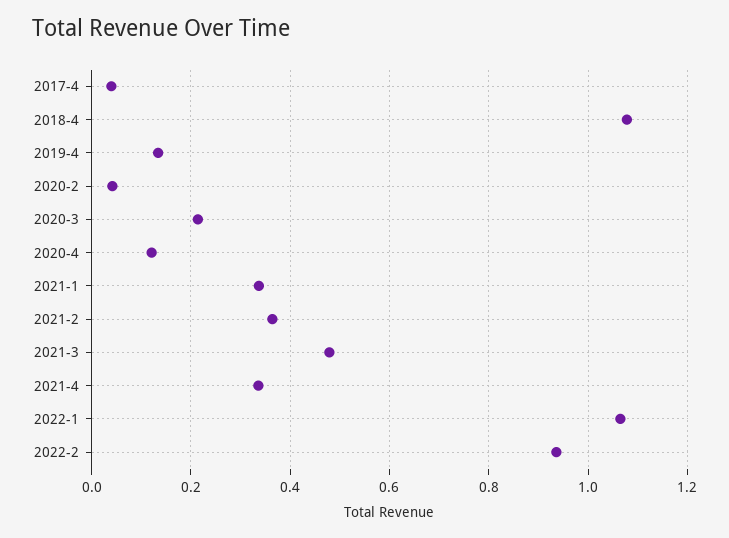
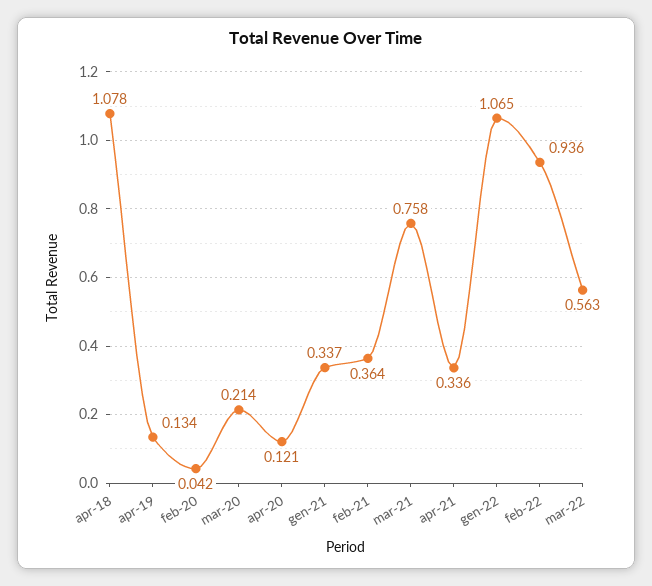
2017-4: 0.04 -> none
2021-3: 0.48 -> 0.758
mar-22: none -> 0.563

